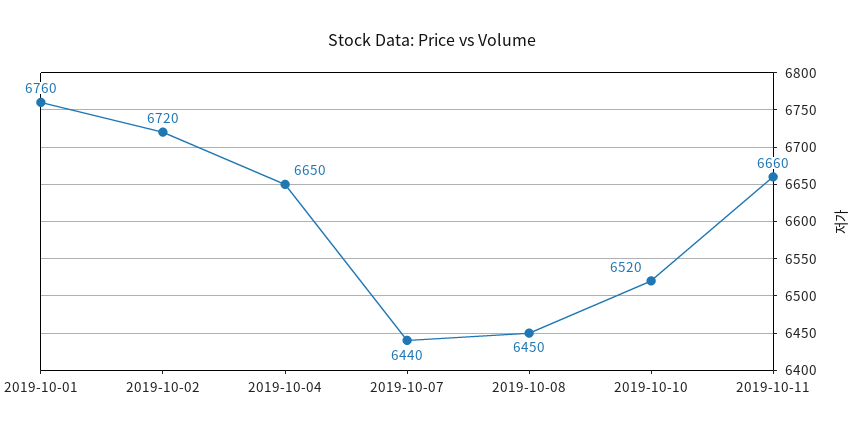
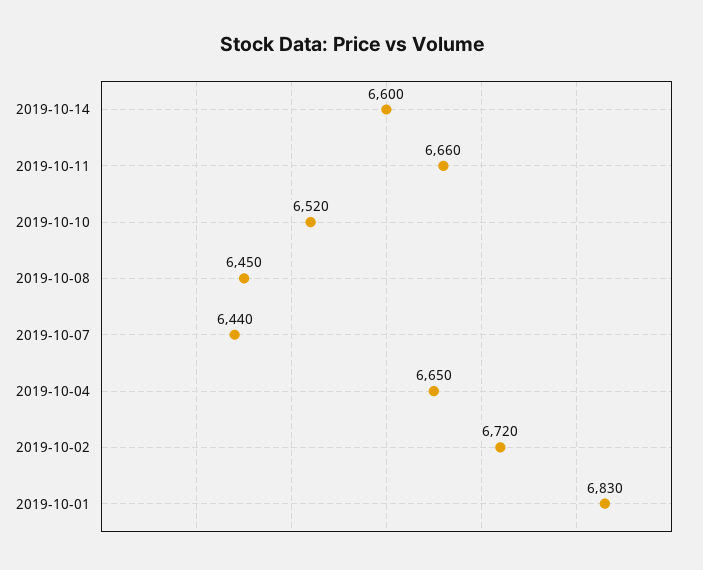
2019-10-01: 6760 -> 6830
2019-10-14: none -> 6600

